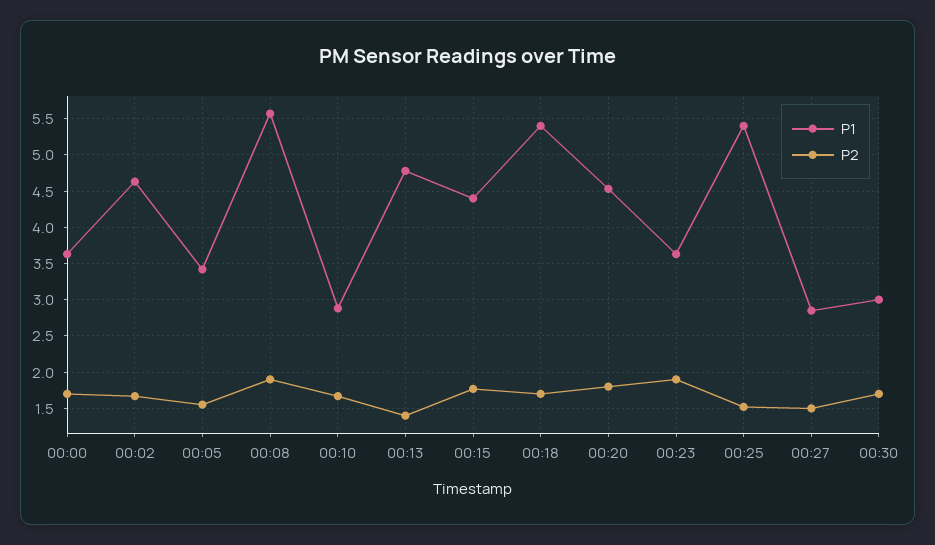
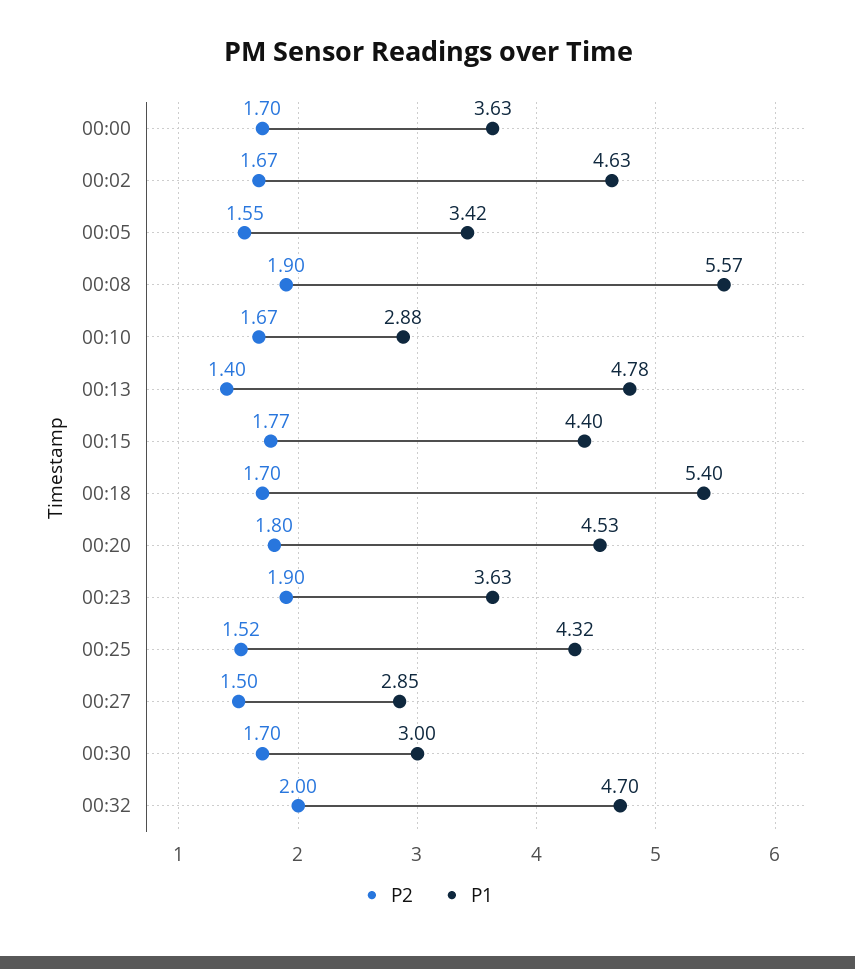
P1, 00:25: 5.4 -> 4.32
P2, 00:32: none -> 2
P1, 00:32: none -> 4.7

